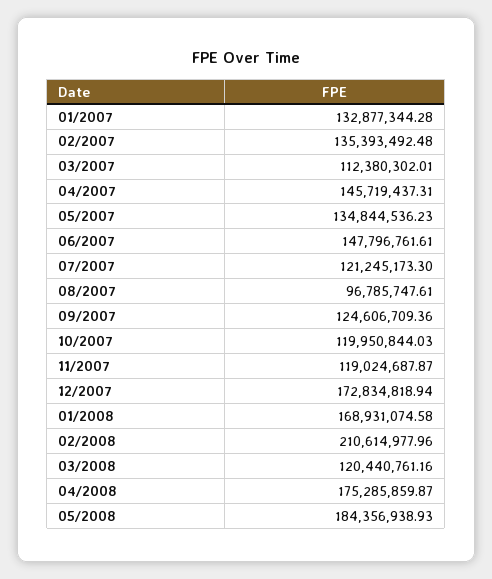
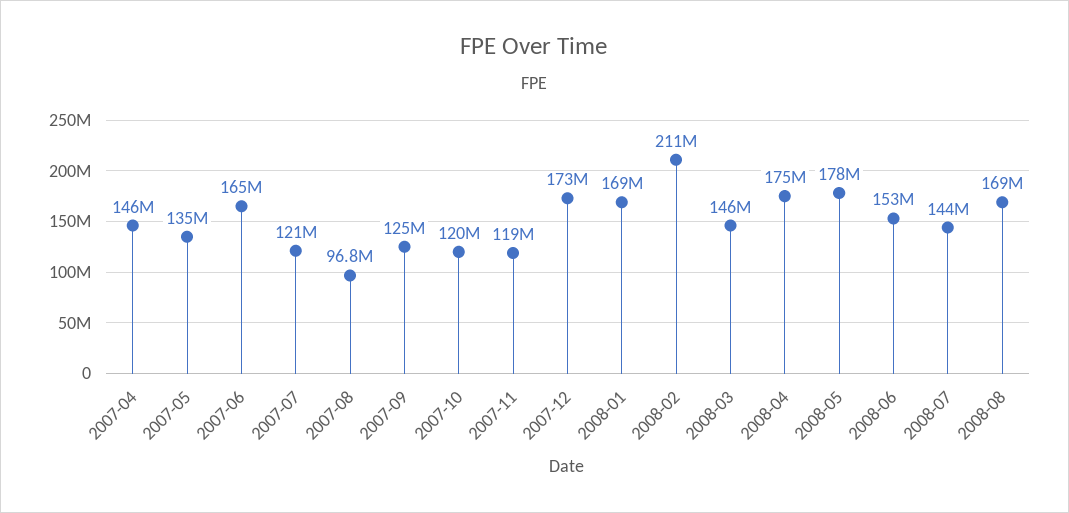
01/2007: 132877344.28 -> none
02/2007: 135393492.48 -> none
03/2007: 112380302.01 -> none
06/2007: 147796761.61 -> 165000000
03/2008: 120440761.16 -> 146000000
05/2008: 184356938.93 -> 178000000
2008-06: none -> 153000000
2008-07: none -> 144000000
2008-08: none -> 169000000

